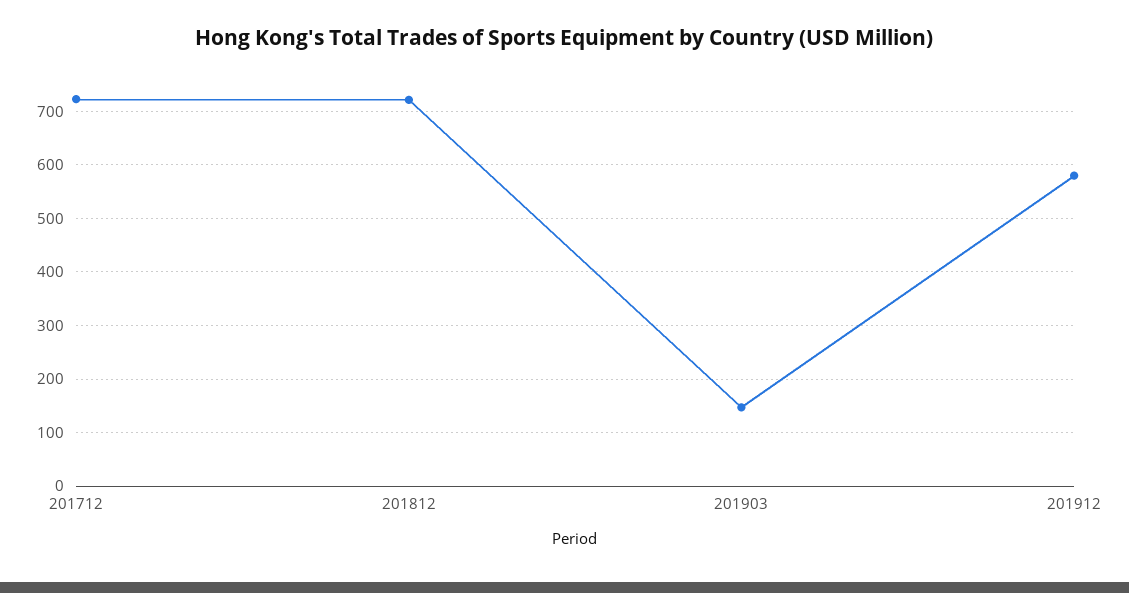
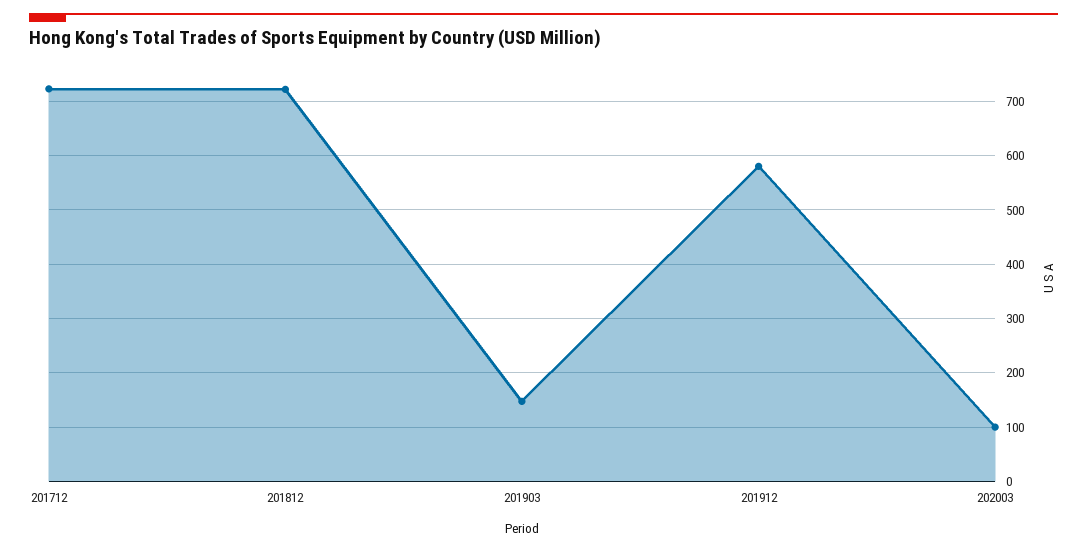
202003: none -> 100

